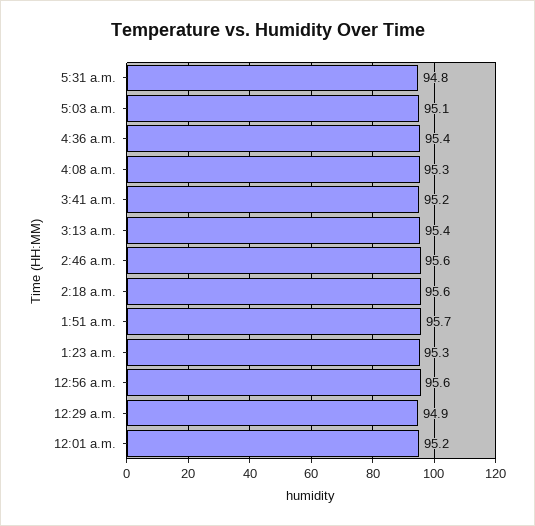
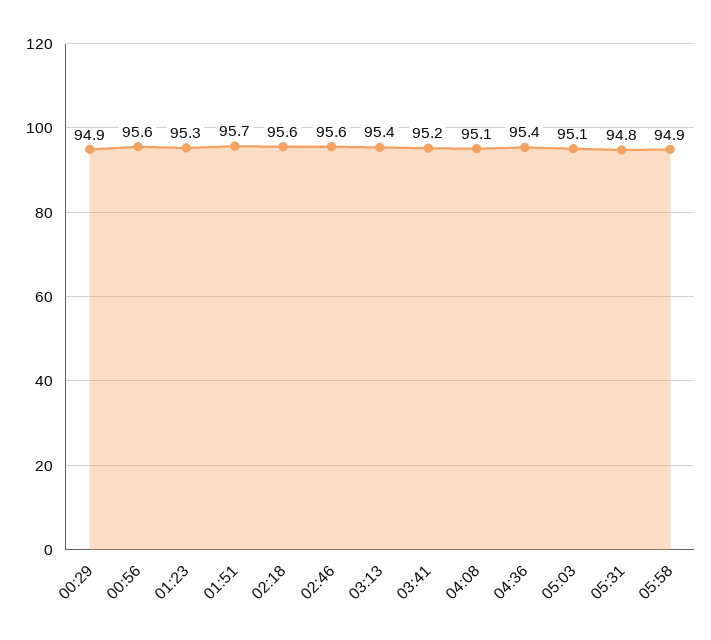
4:08 a.m.: 95.3 -> 95.1
12:01 a.m.: 95.2 -> none
05:58: none -> 94.9

